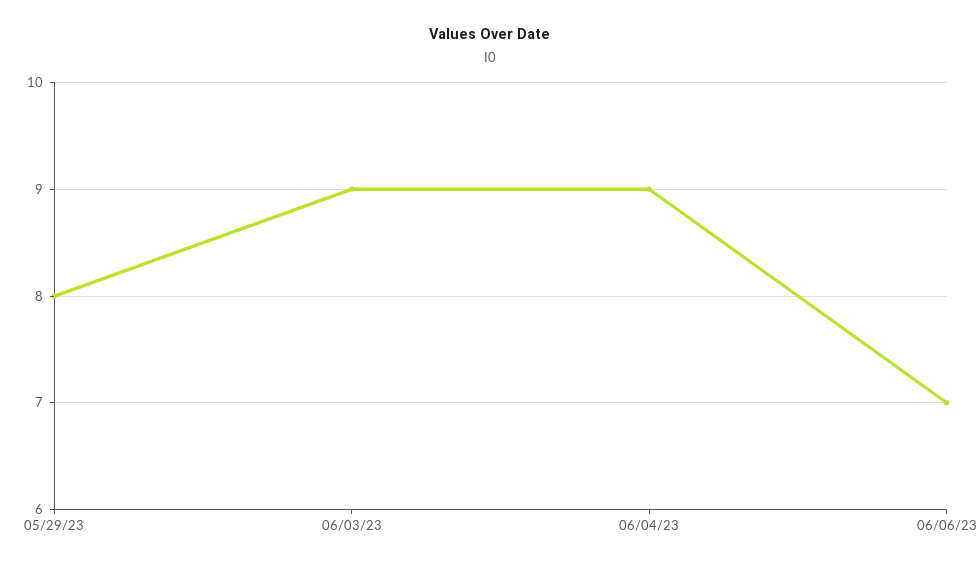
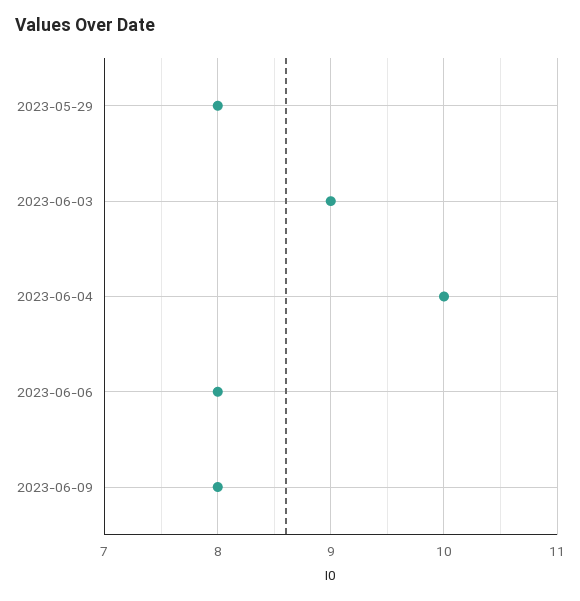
06/04/23: 9 -> 10
06/06/23: 7 -> 8
2023-06-09: none -> 8

